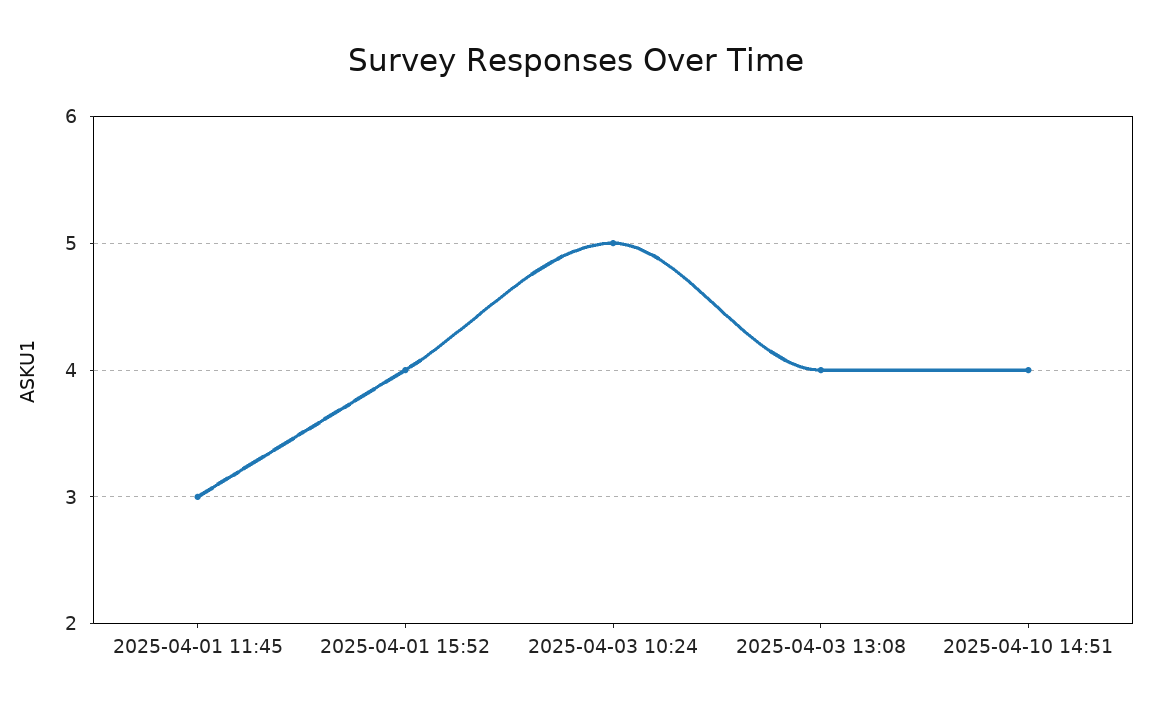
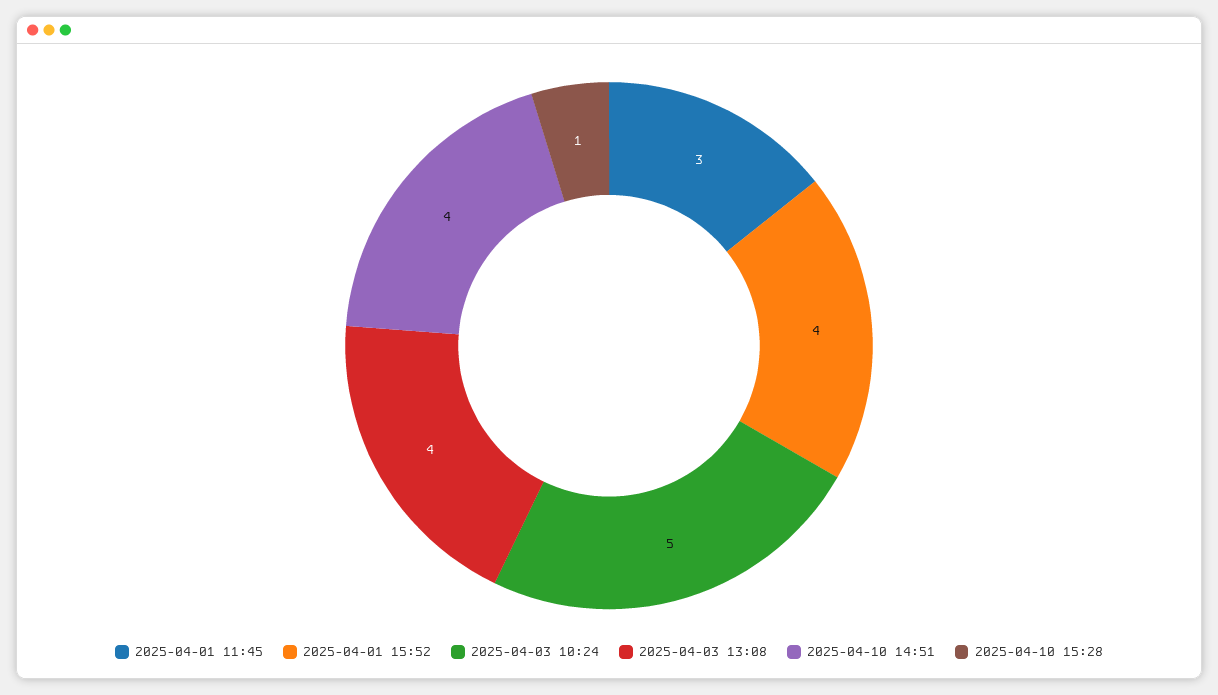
2025-04-10 15:28: none -> 1

